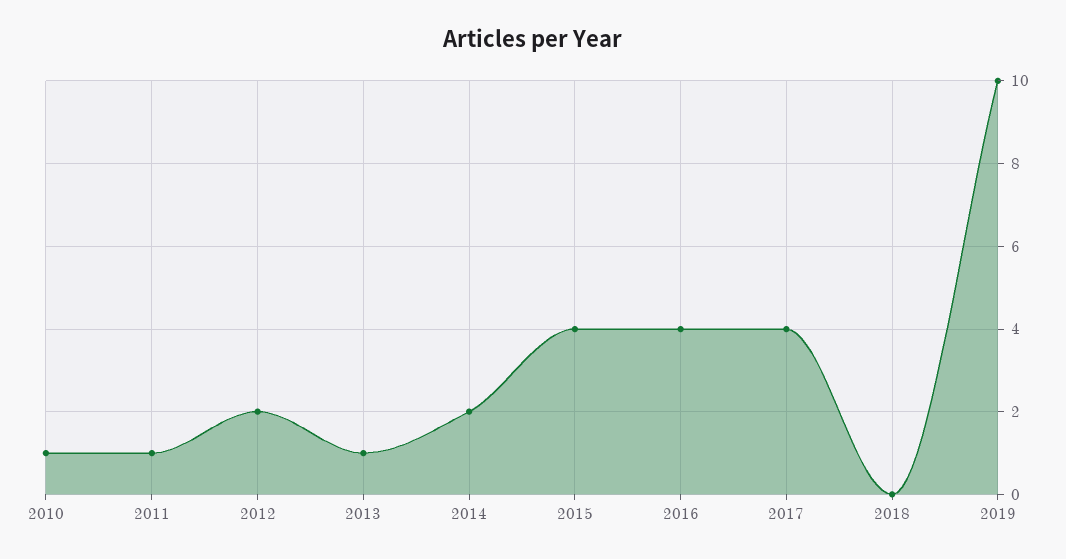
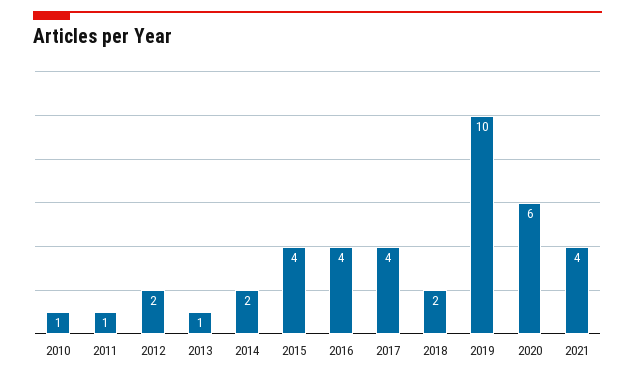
2018: 0 -> 2
2020: none -> 6
2021: none -> 4

